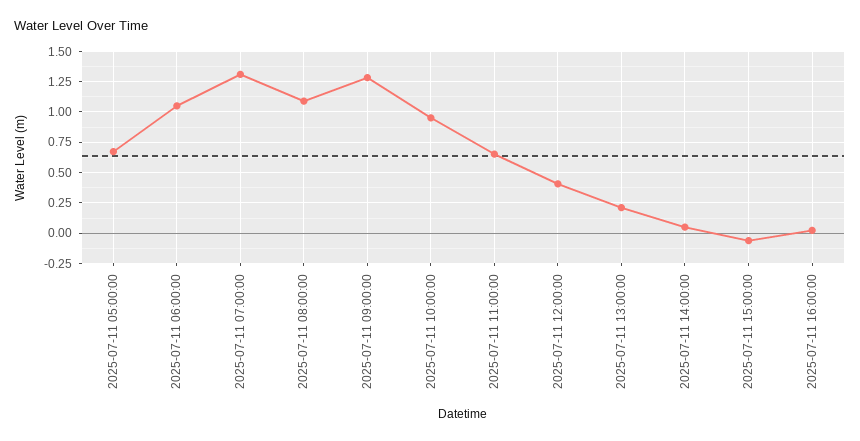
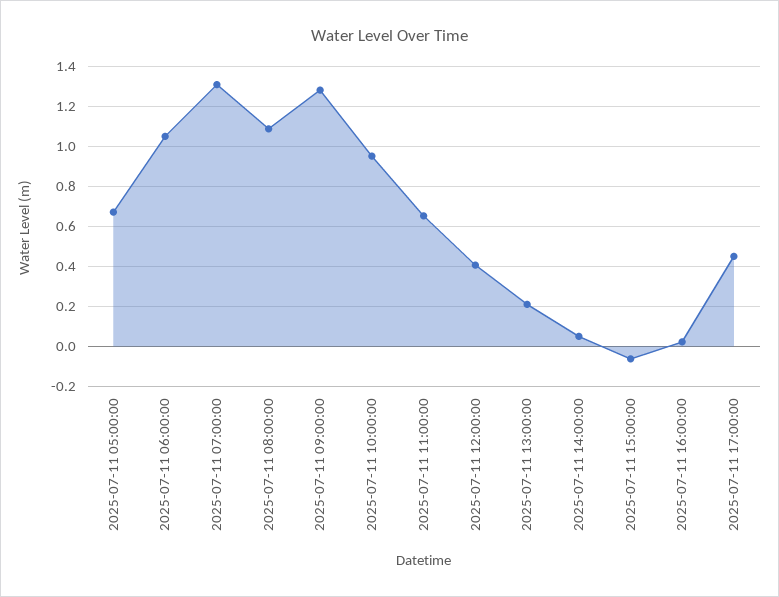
2025-07-11 17:00:00: none -> 0.45

